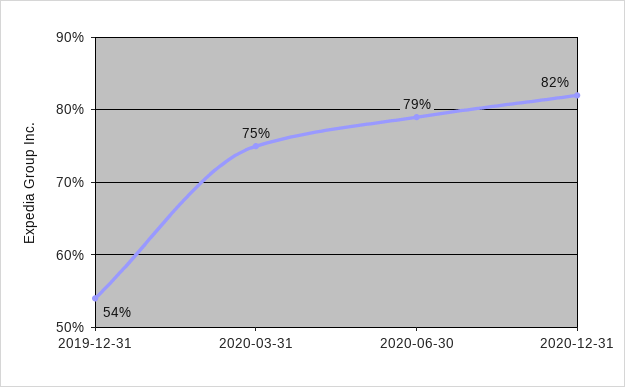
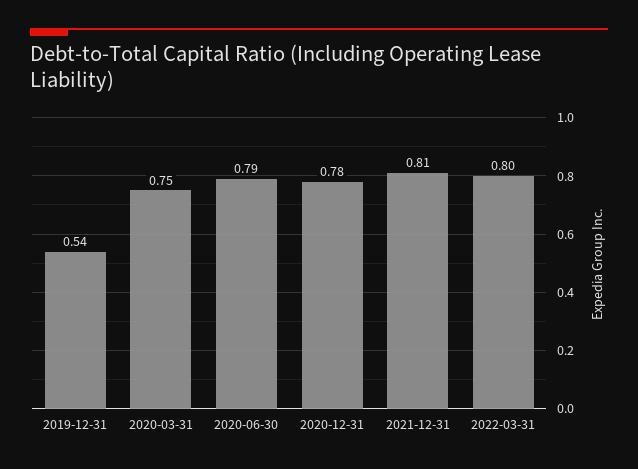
2020-12-31: 0.82 -> 0.78
2021-12-31: none -> 0.81
2022-03-31: none -> 0.8

